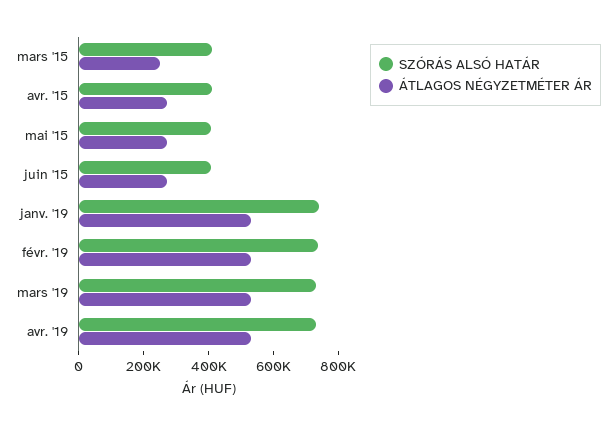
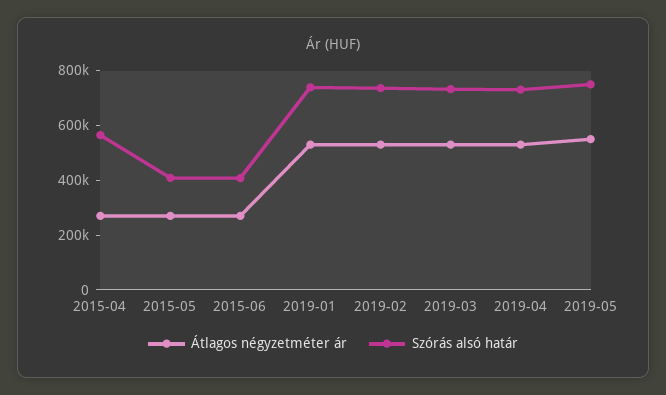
SZÓRÁS ALSÓ HATÁR, mars '15: 400000 -> none
ÁTLAGOS NÉGYZETMÉTER ÁR, mars '15: 250000 -> none
SZÓRÁS ALSÓ HATÁR, avr. '15: 400000 -> 550000
ÁTLAGOS NÉGYZETMÉTER ÁR, 2019-05: none -> 550000
SZÓRÁS ALSÓ HATÁR, 2019-05: none -> 750000

